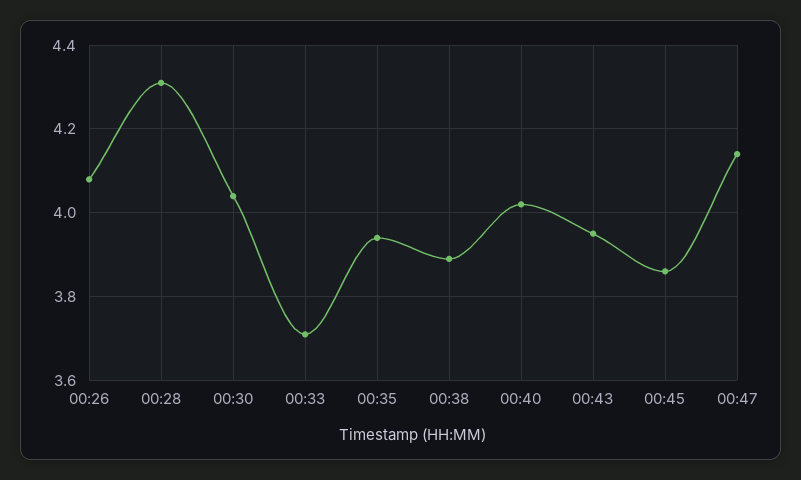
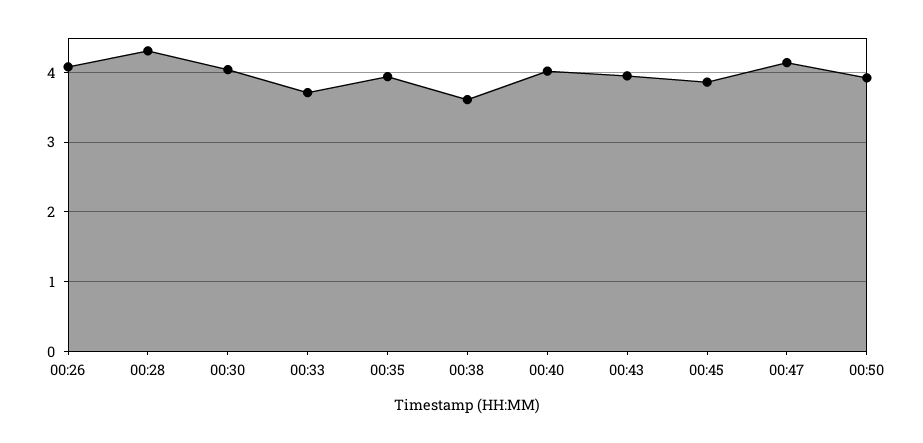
00:38: 3.9 -> 3.6
00:50: none -> 3.9

